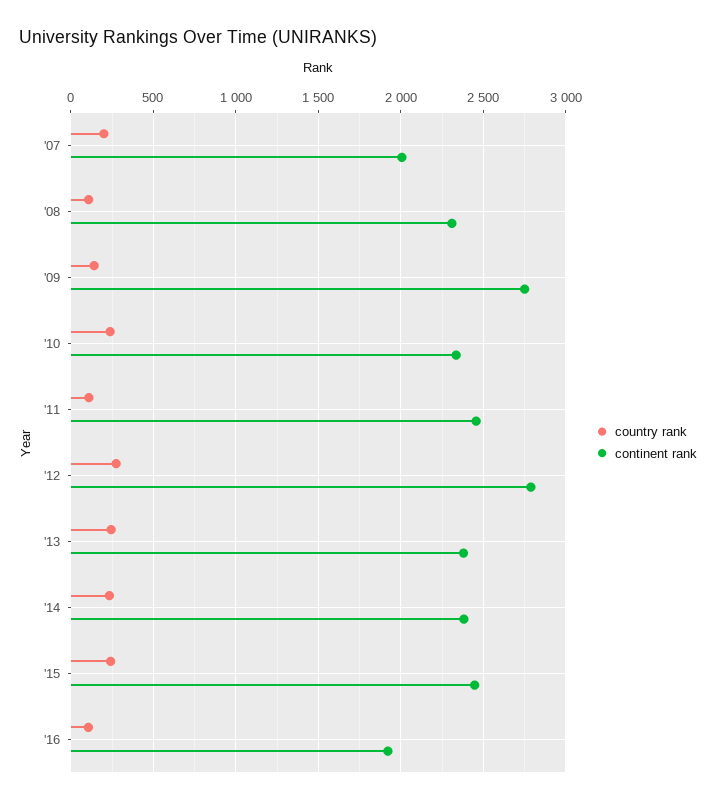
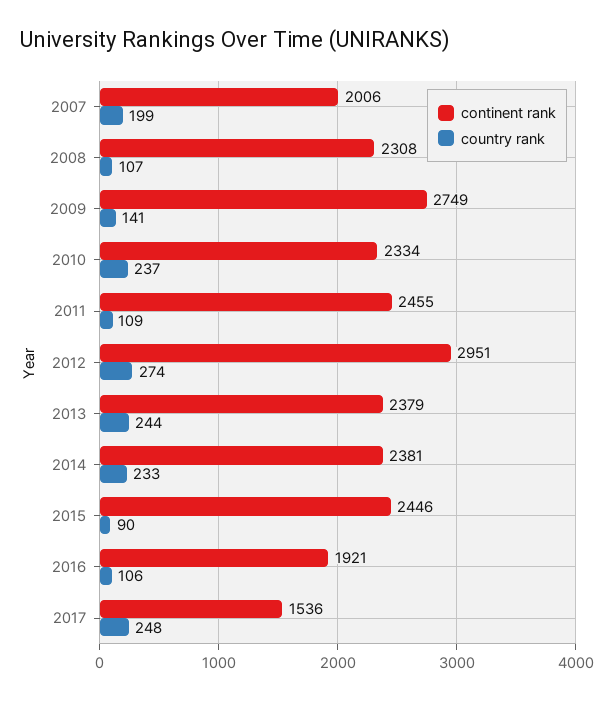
continent rank, '12: 2800 -> 2951
country rank, '15: 250 -> 90
continent rank, 2017: none -> 1536
country rank, 2017: none -> 248

